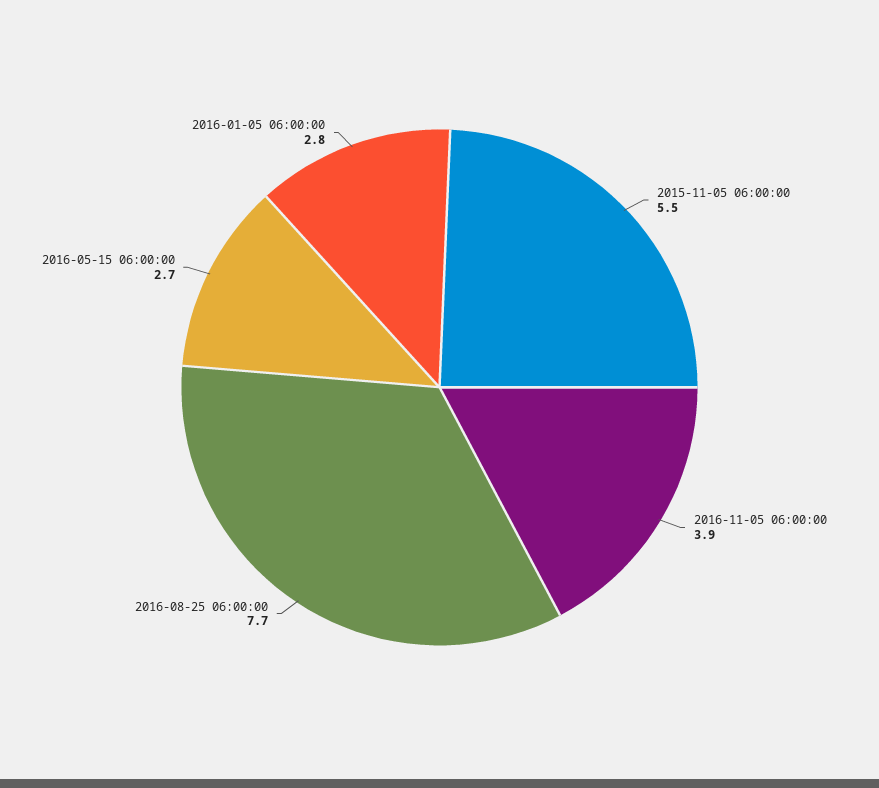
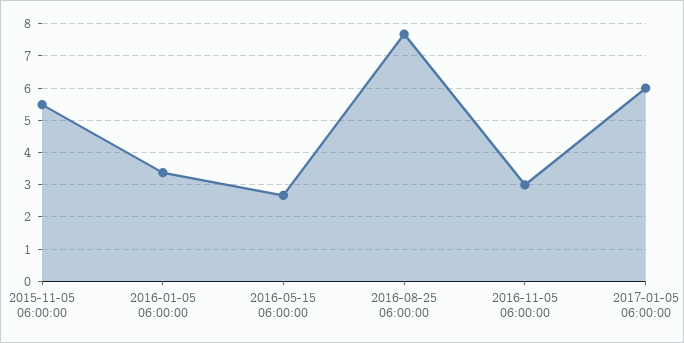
2016-11-05 06:00:00: 3.9 -> 3
2016-01-05 06:00:00: 2.8 -> 3.4
2017-01-05 06:00:00: none -> 6

